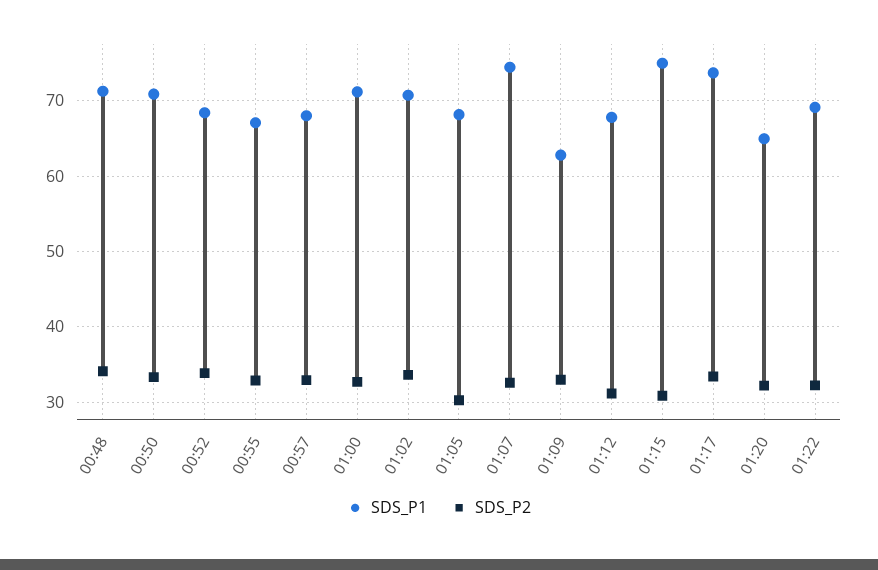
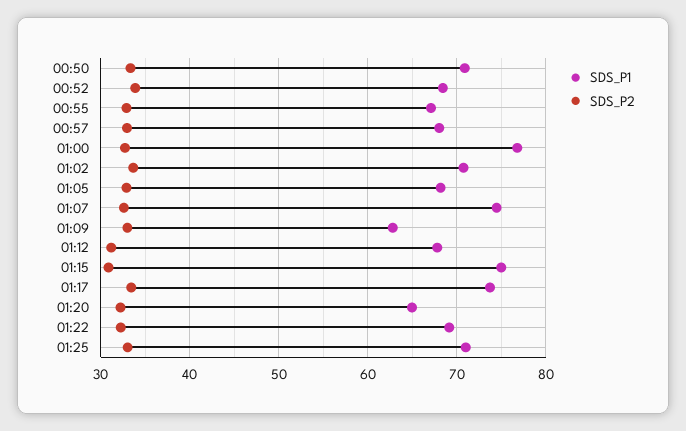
SDS_P1, 00:48: 71 -> none
SDS_P2, 00:48: 34 -> none
SDS_P1, 01:00: 71 -> 77
SDS_P2, 01:05: 30 -> 33
SDS_P1, 01:25: none -> 71
SDS_P2, 01:25: none -> 33

